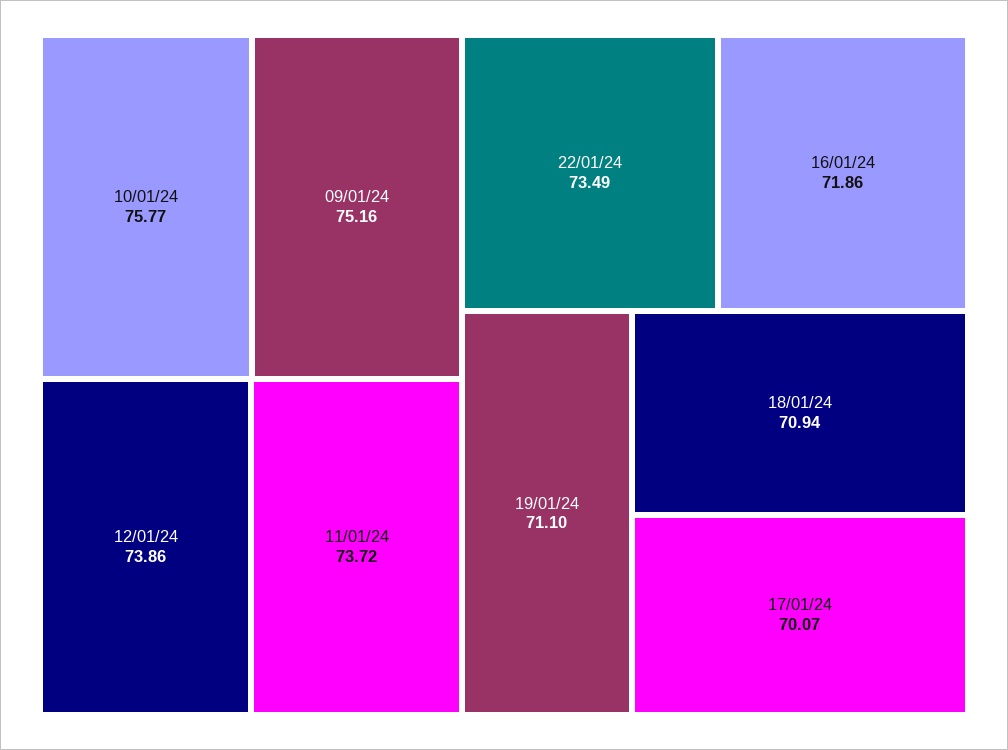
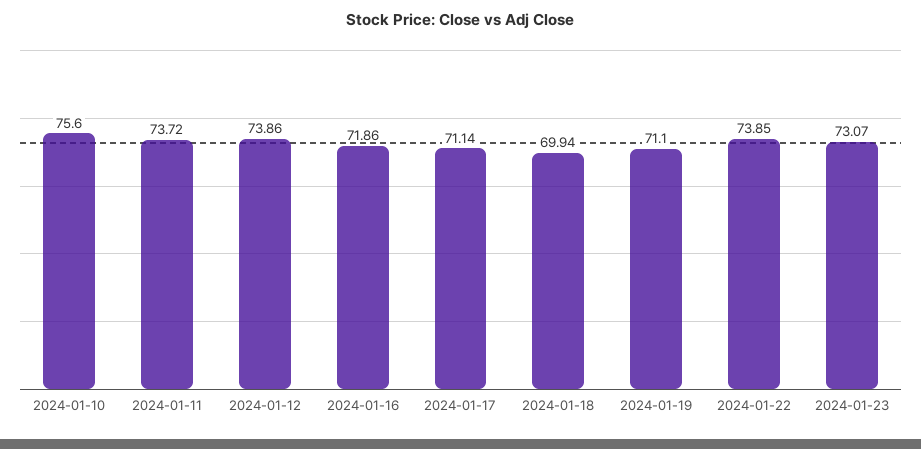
10/01/24: 75.77 -> 75.6
09/01/24: 75.16 -> none
22/01/24: 73.49 -> 73.85
18/01/24: 70.94 -> 69.94
17/01/24: 70.07 -> 71.14
2024-01-23: none -> 73.07

